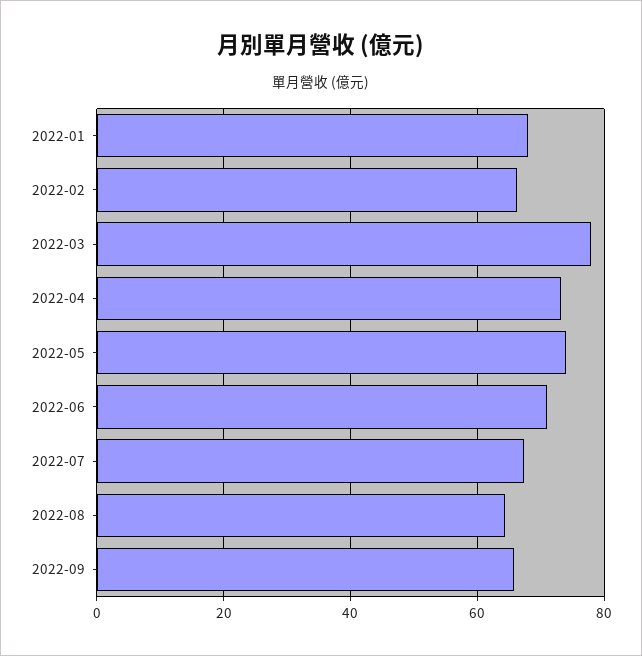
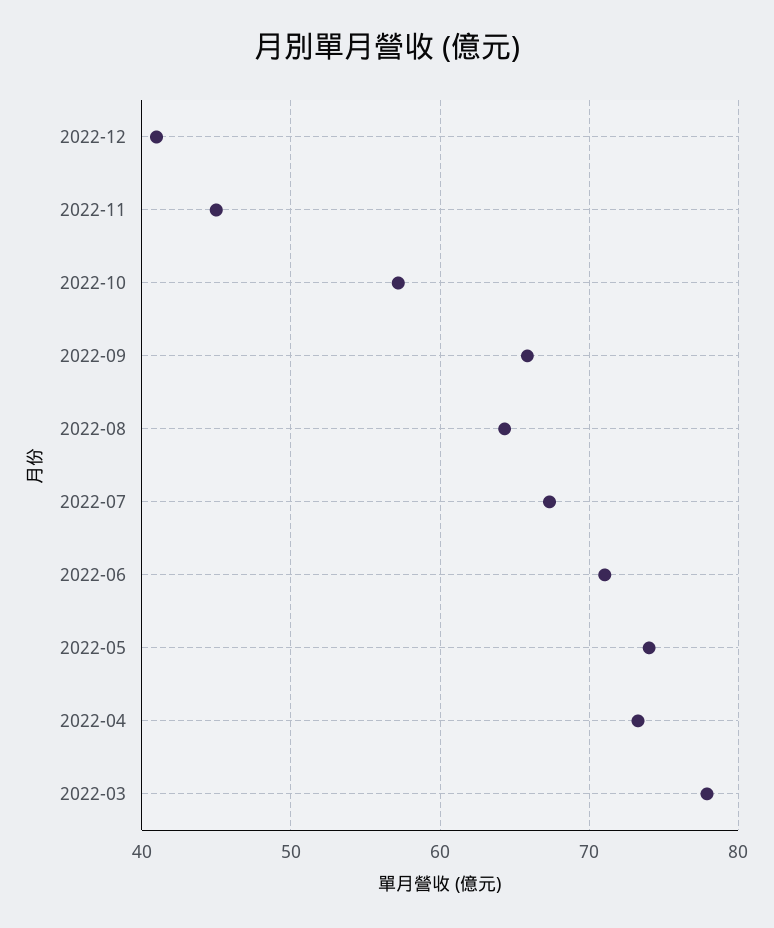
2022-01: 68 -> none
2022-02: 66 -> none
2022-12: none -> 41
2022-11: none -> 45
2022-10: none -> 57

